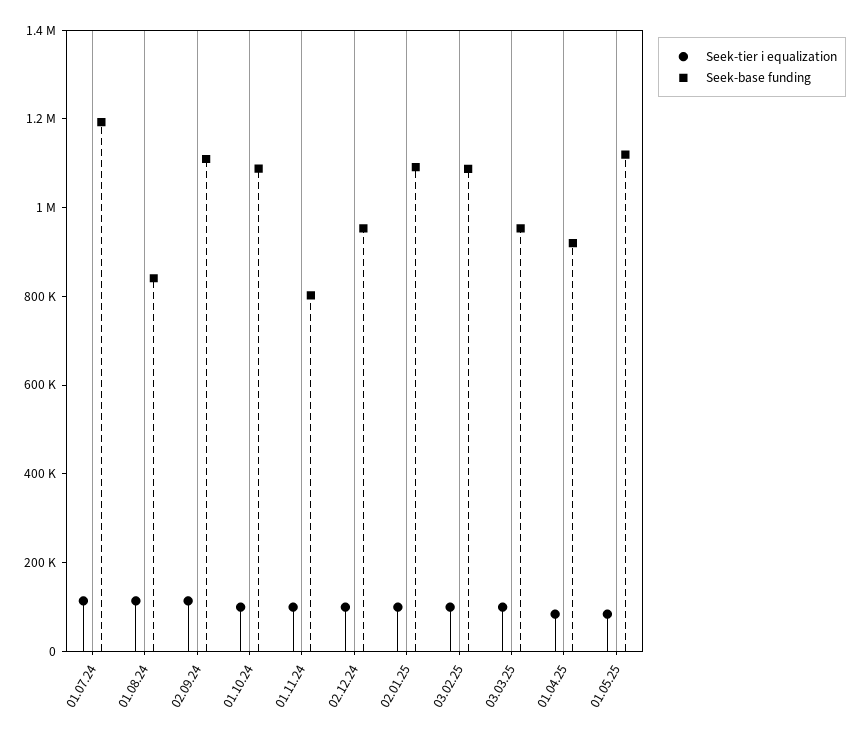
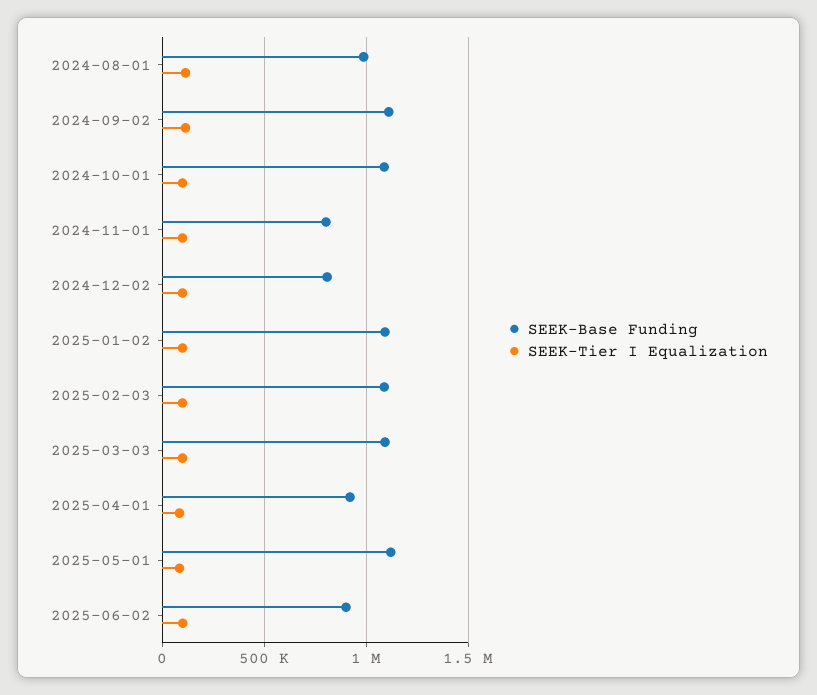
Seek-tier i equalization, 01.07.24: 100000 -> none
Seek-base funding, 01.07.24: 1200000 -> none
Seek-base funding, 01.08.24: 850000 -> 1000000
Seek-base funding, 02.12.24: 950000 -> 800000
Seek-base funding, 03.03.25: 950000 -> 1100000
Seek-base funding, 2025-06-02: none -> 900000
Seek-tier i equalization, 2025-06-02: none -> 100000

